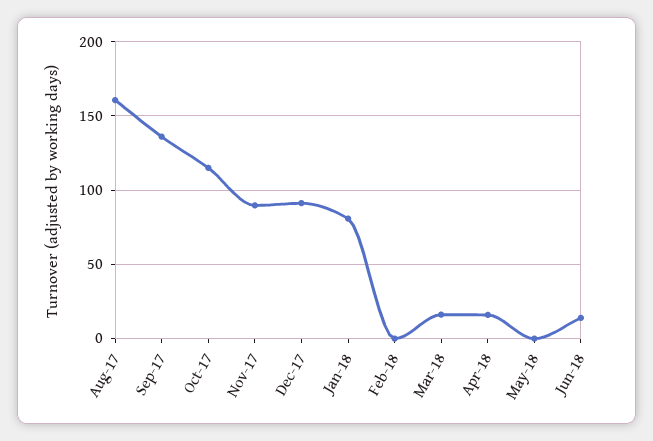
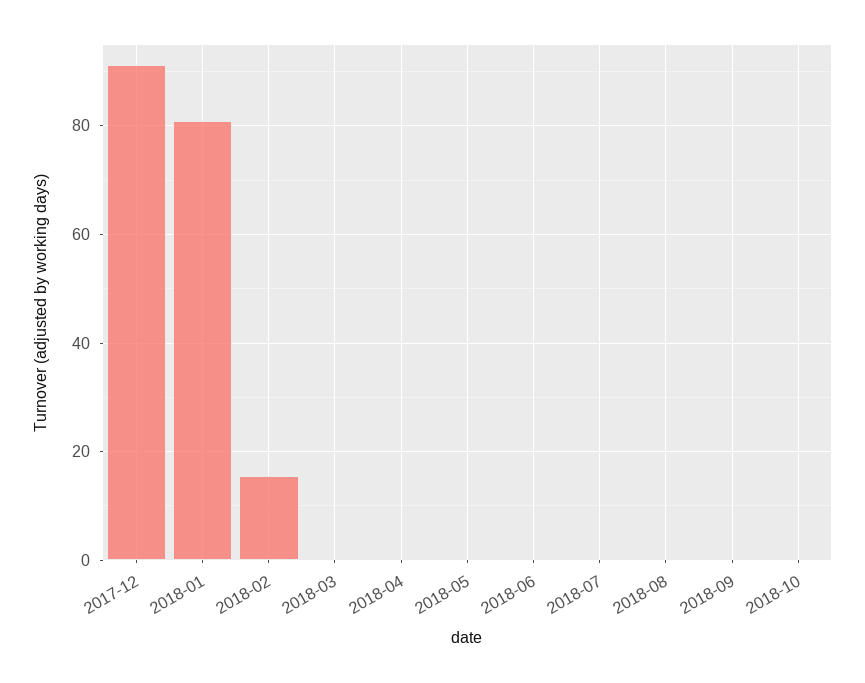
Aug-17: 160 -> none
Sep-17: 135 -> none
Oct-17: 115 -> none
Nov-17: 90 -> none
Feb-18: 0 -> 16
Mar-18: 15 -> 0
Apr-18: 15 -> 0
Jun-18: 15 -> 0
2018-07: none -> 0
2018-08: none -> 0
2018-09: none -> 0
2018-10: none -> 0

